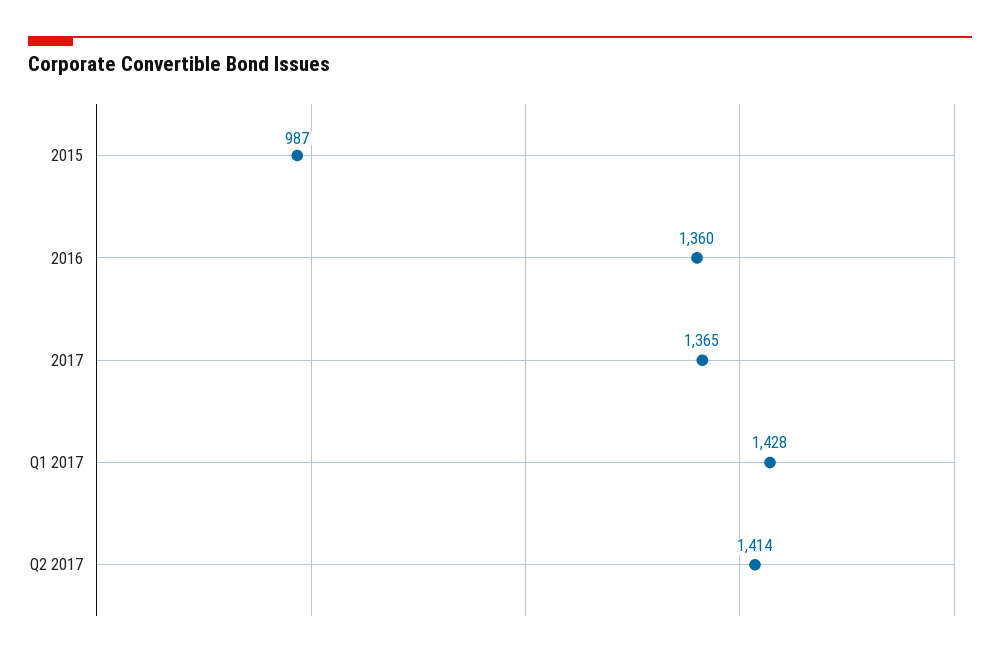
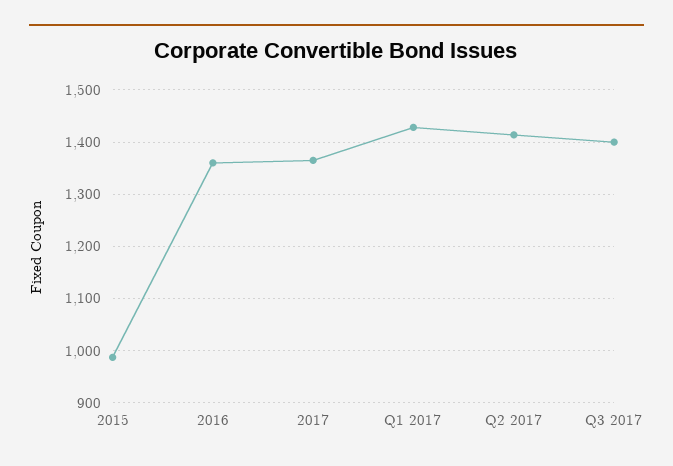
Q3 2017: none -> 1400

